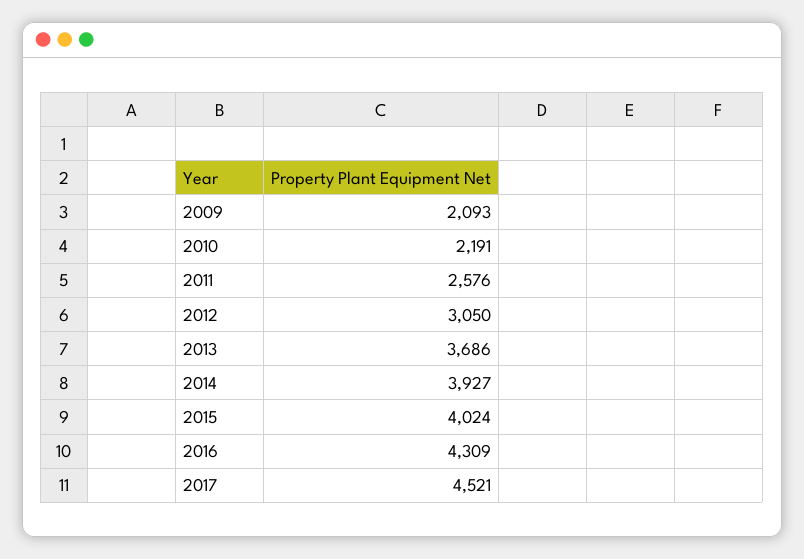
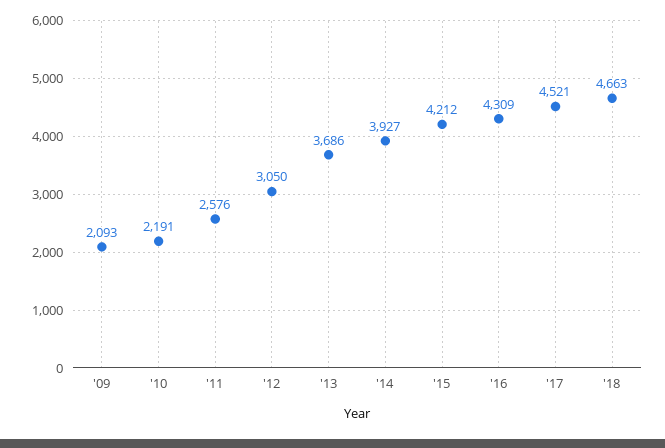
2015: 4024 -> 4212
'18: none -> 4663

